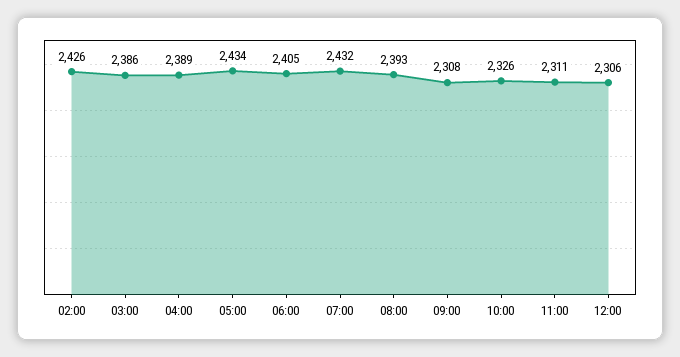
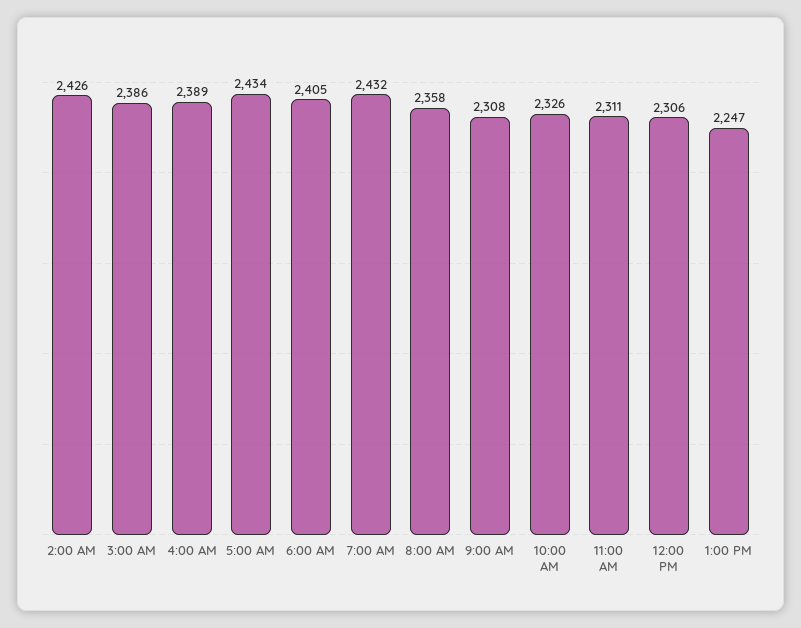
08:00: 2393 -> 2358
1:00 PM: none -> 2247

